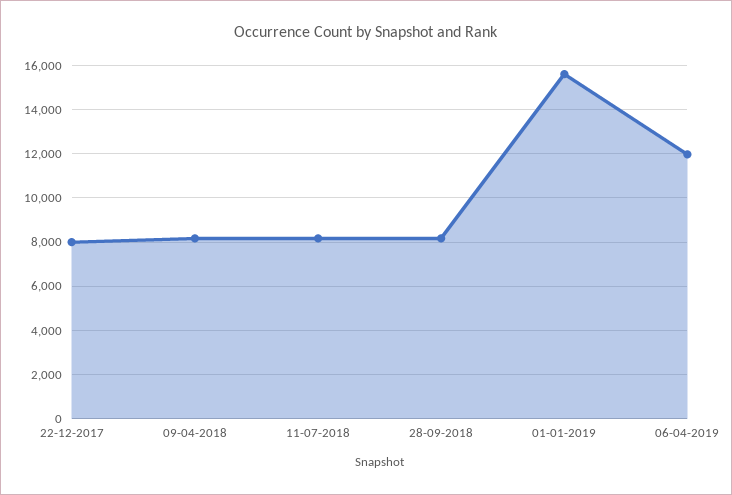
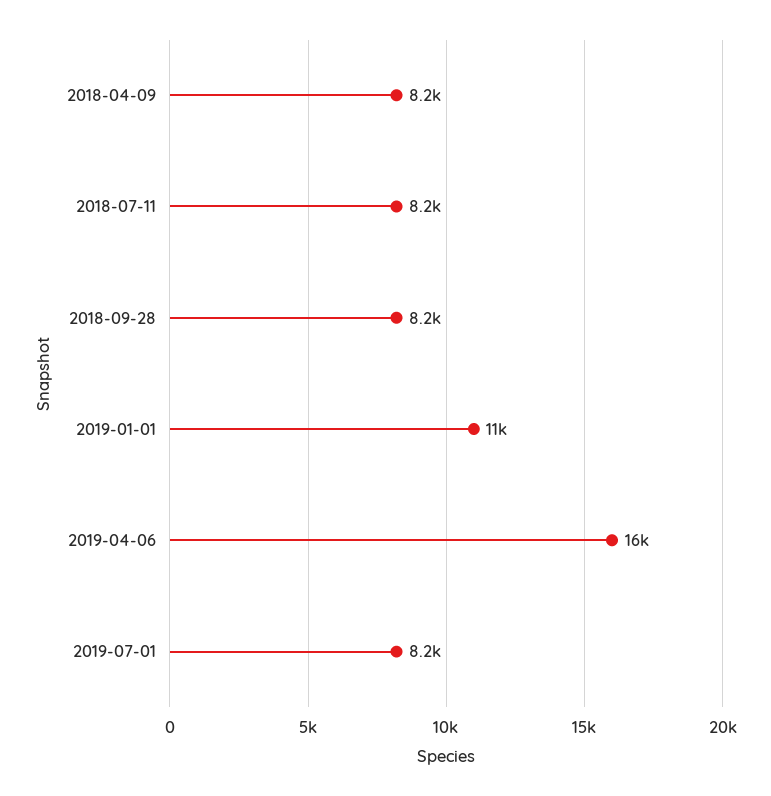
22-12-2017: 8000 -> none
01-01-2019: 15500 -> 11000
06-04-2019: 12000 -> 16000
2019-07-01: none -> 8200

